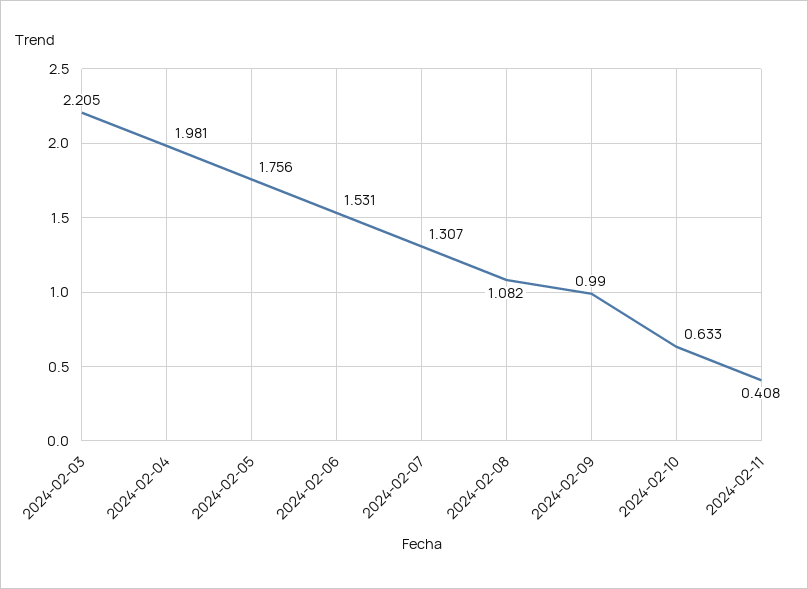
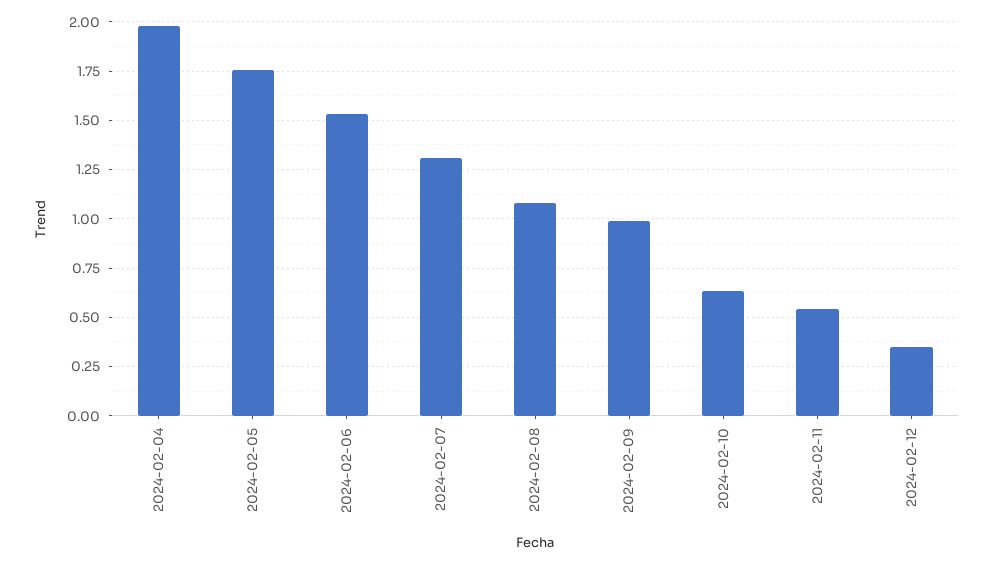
2024-02-03: 2.205 -> none
2024-02-11: 0.408 -> 0.55
2024-02-12: none -> 0.35

